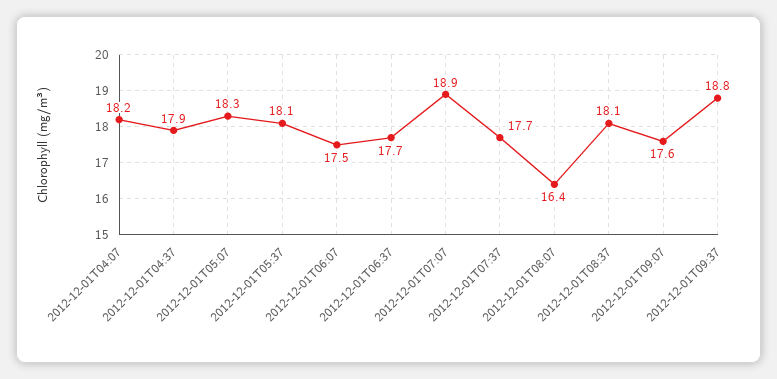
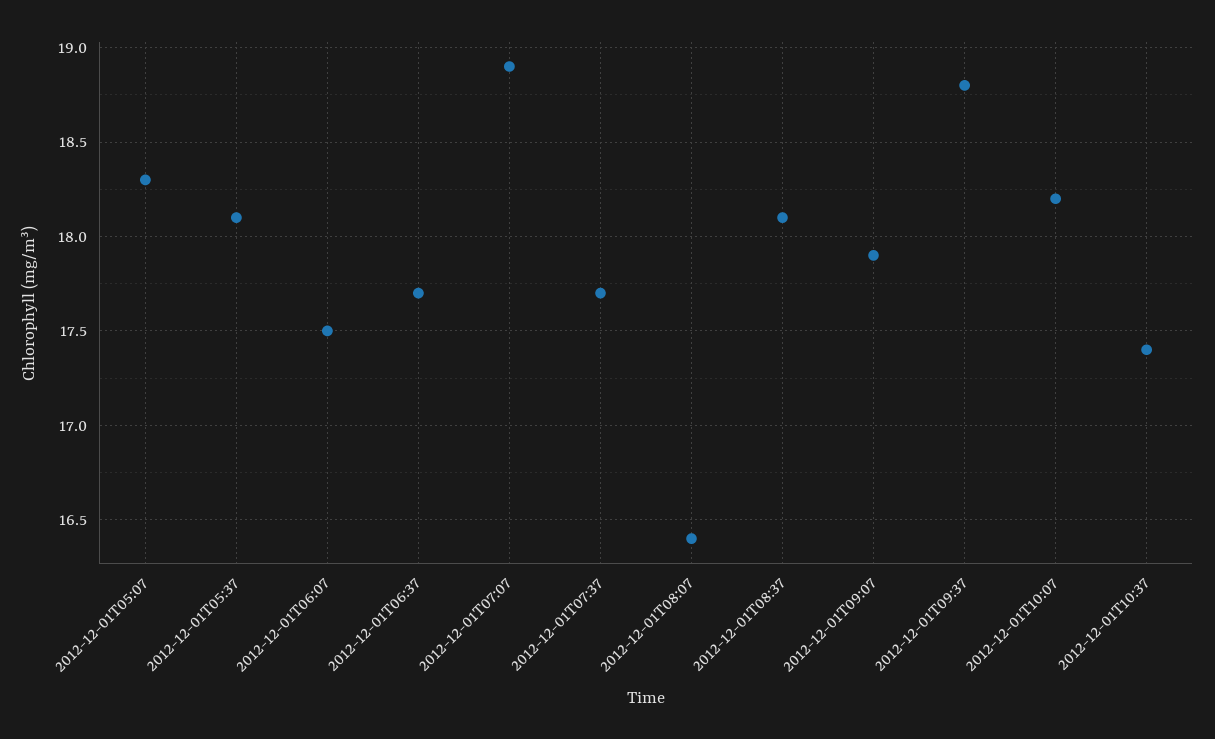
2012-12-01T04:07: 18.2 -> none
2012-12-01T04:37: 17.9 -> none
2012-12-01T09:07: 17.6 -> 17.9
2012-12-01T10:07: none -> 18.2
2012-12-01T10:37: none -> 17.4

